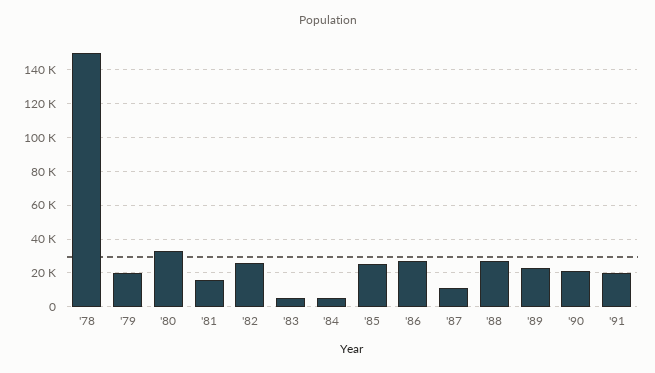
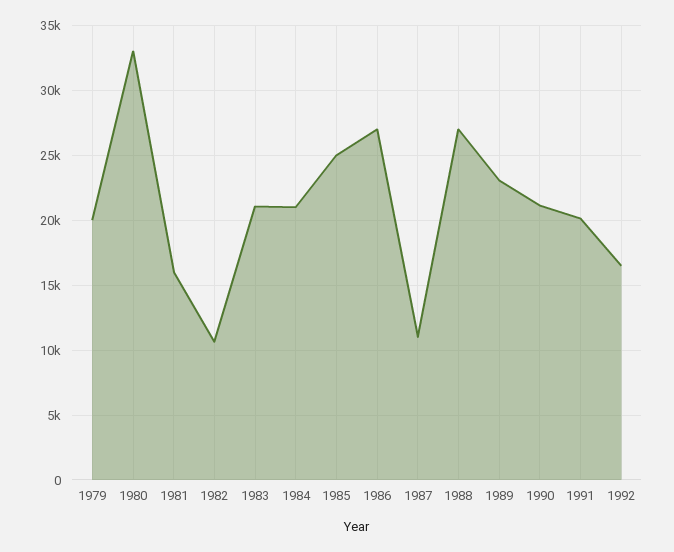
'78: 150000 -> none
'82: 25000 -> 10500
'83: 5000 -> 21000
'84: 5000 -> 21000
1992: none -> 16500

